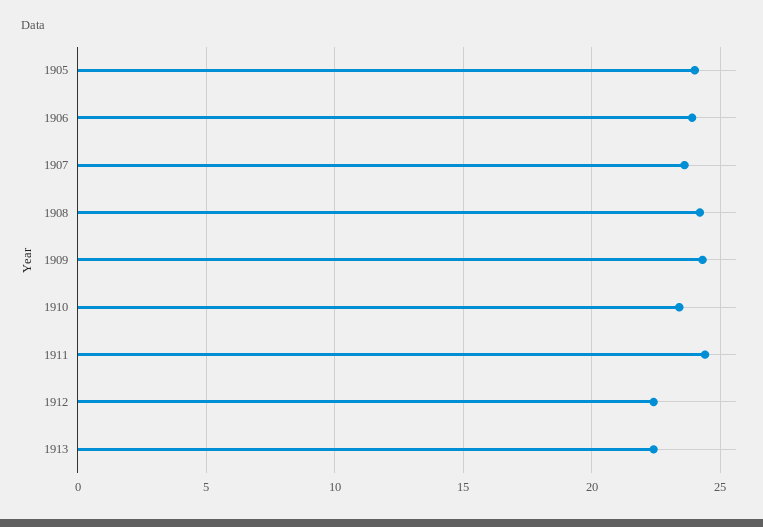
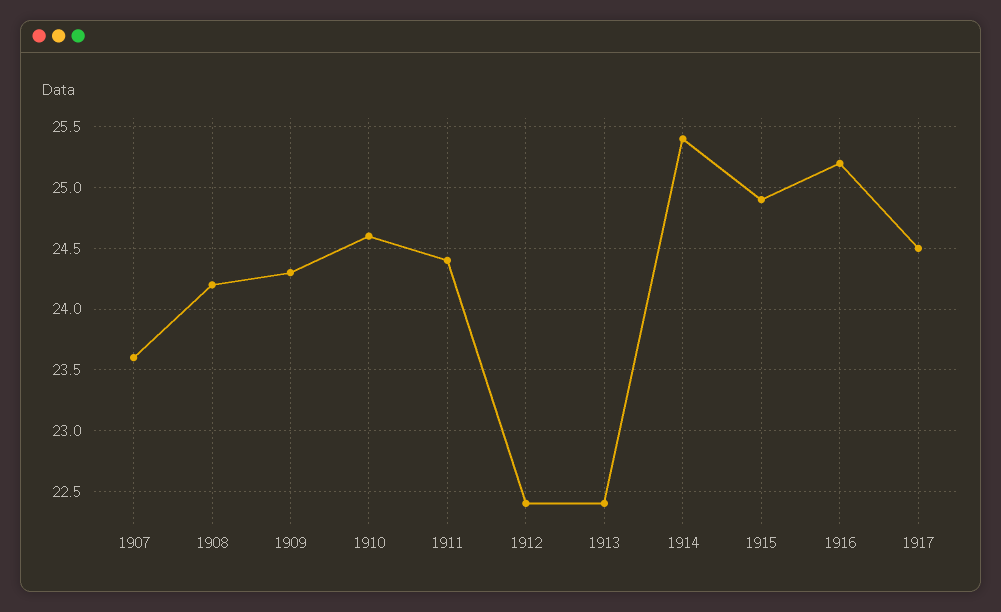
1905: 24 -> none
1906: 24 -> none
1910: 23.5 -> 24.6
1914: none -> 25.4
1915: none -> 24.9
1916: none -> 25.2
1917: none -> 24.5

